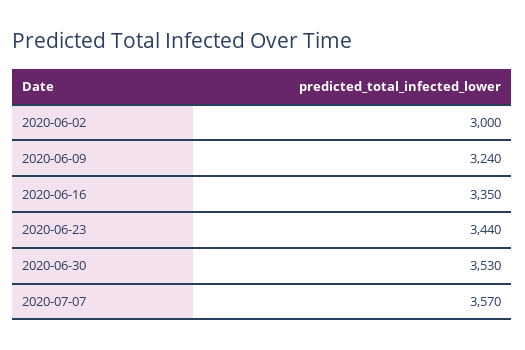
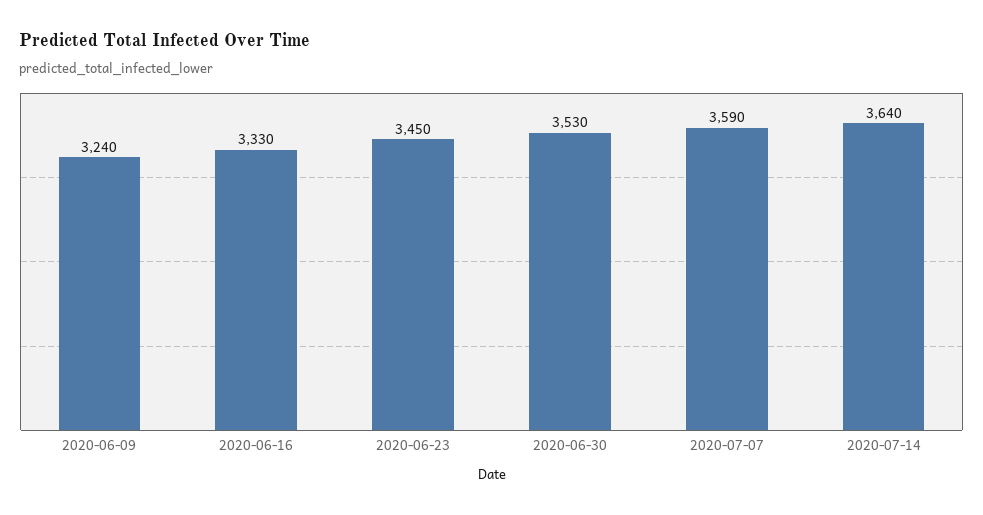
2020-06-02: 3000 -> none
2020-06-16: 3350 -> 3330
2020-06-23: 3440 -> 3450
2020-07-07: 3570 -> 3590
2020-07-14: none -> 3640

